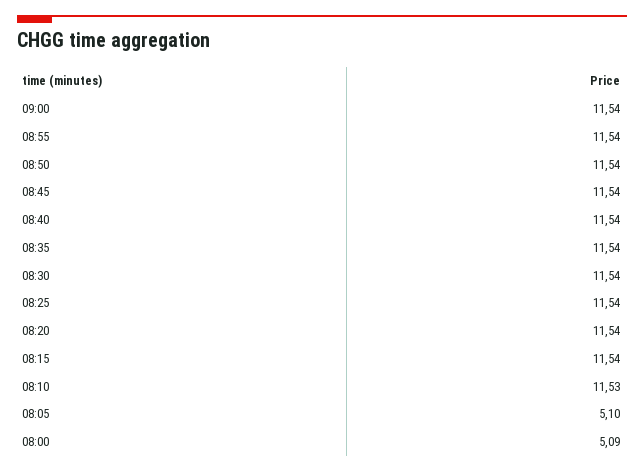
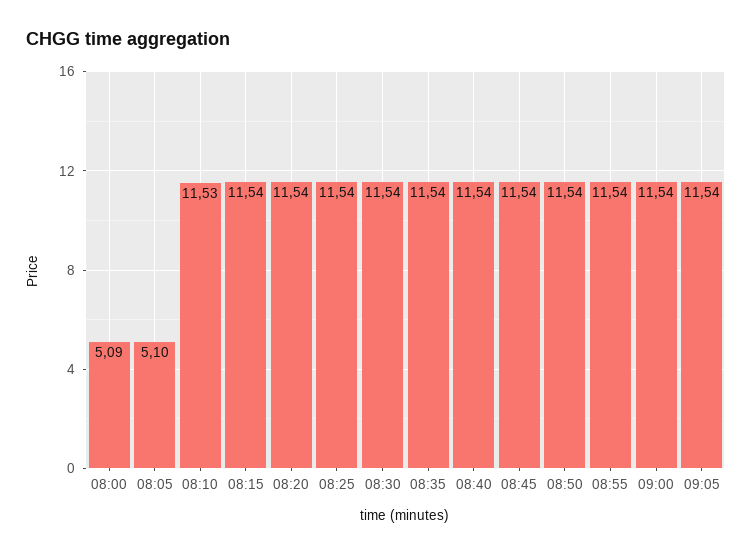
09:05: none -> 11.54

